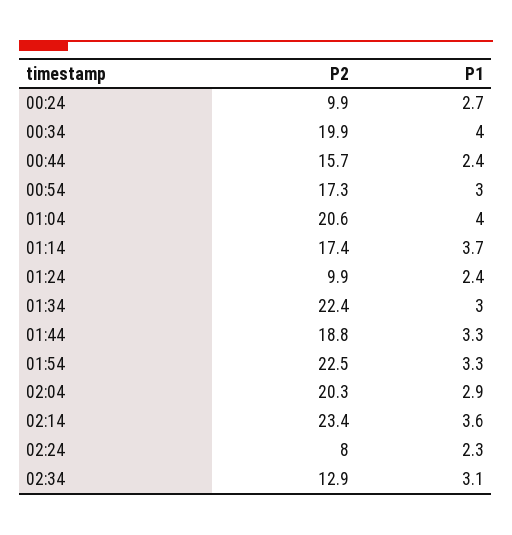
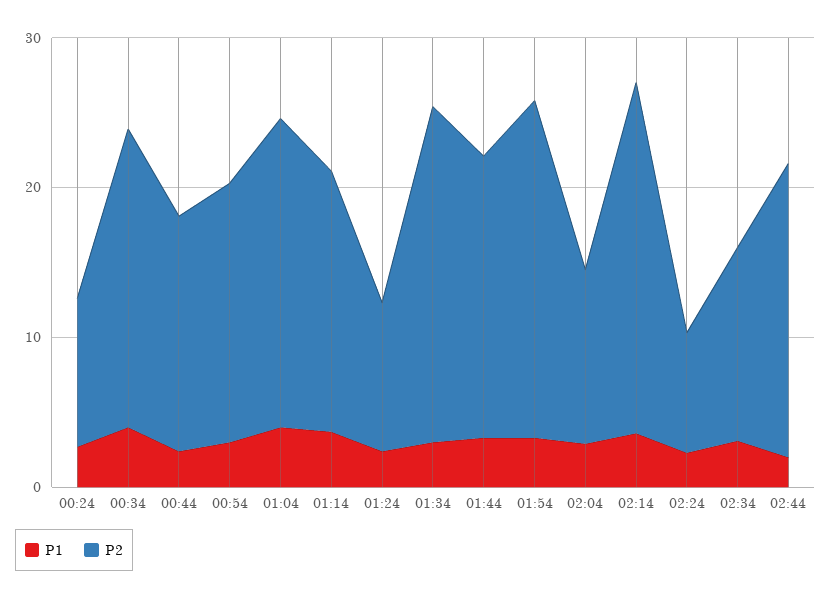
P2, 02:04: 20.3 -> 12
P1, 02:44: none -> 2
P2, 02:44: none -> 20

